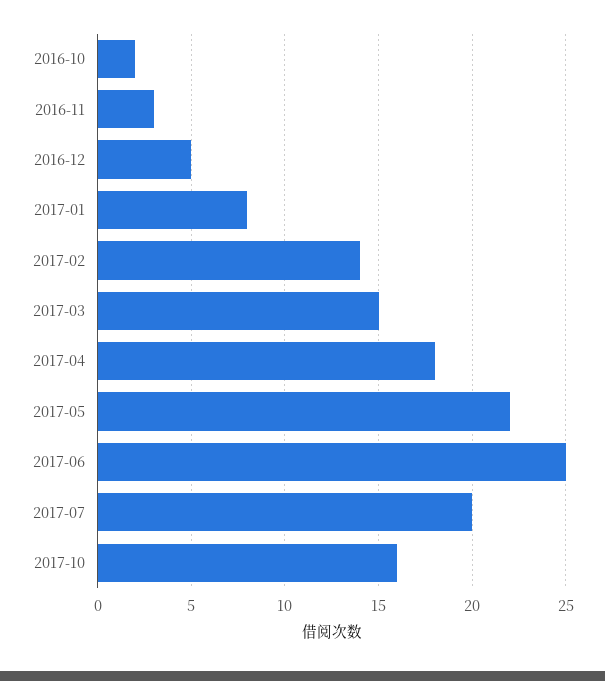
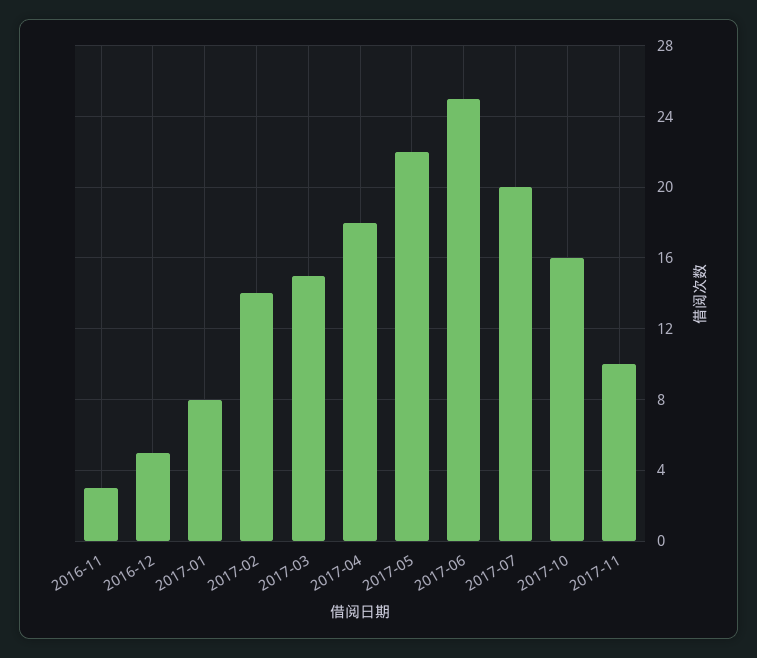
2016-10: 2 -> none
2017-11: none -> 10

